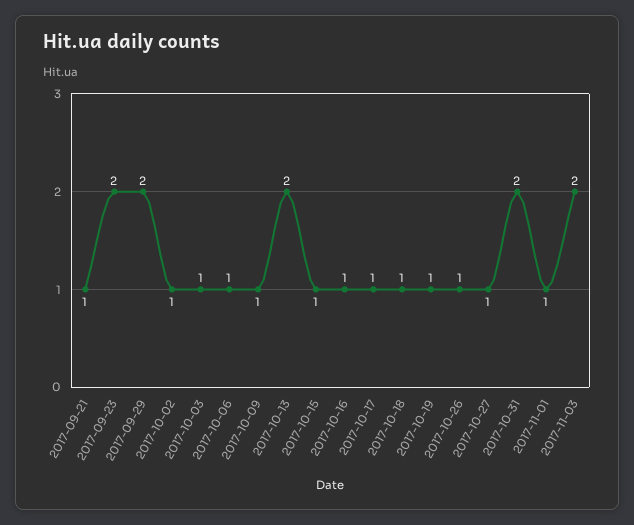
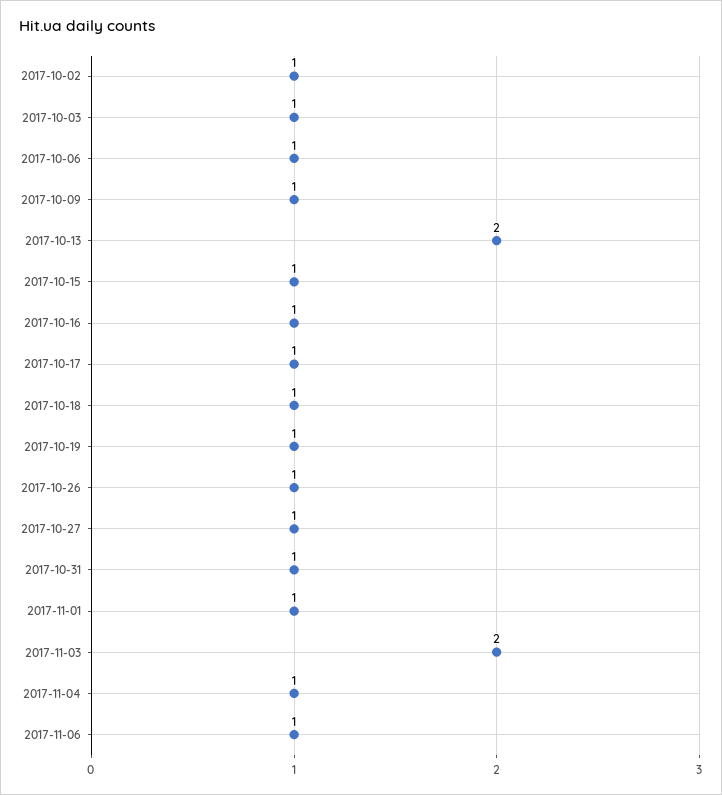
2017-09-21: 1 -> none
2017-09-23: 2 -> none
2017-09-29: 2 -> none
2017-10-31: 2 -> 1
2017-11-04: none -> 1
2017-11-06: none -> 1

